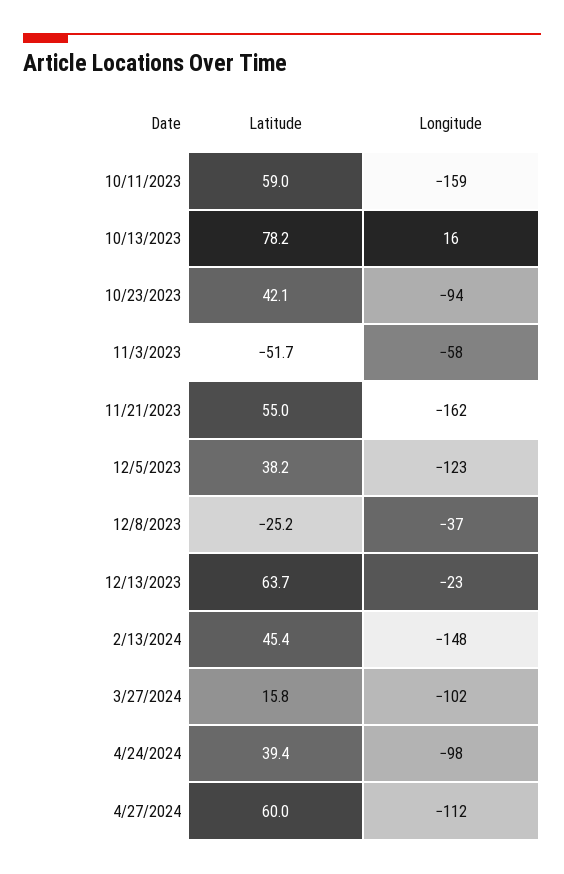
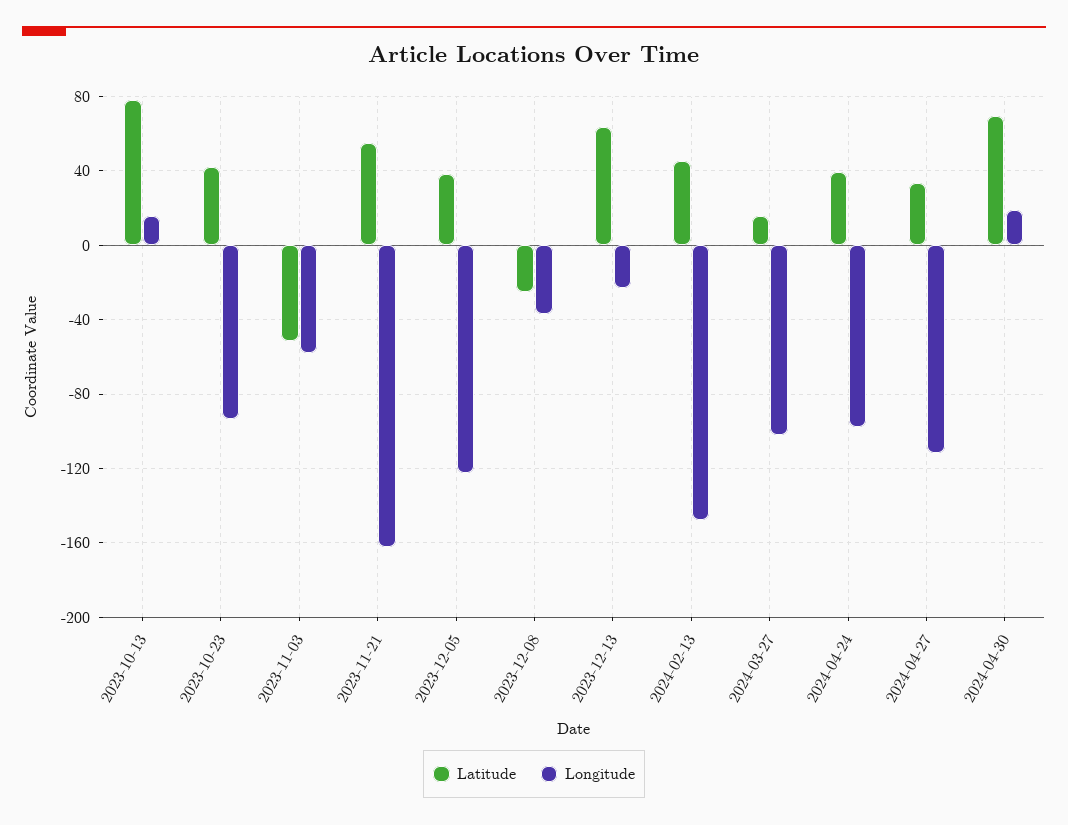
Latitude, 10/11/2023: 59 -> none
Longitude, 10/11/2023: -159 -> none
Latitude, 4/27/2024: 60 -> 35
Latitude, 2024-04-30: none -> 70
Longitude, 2024-04-30: none -> 20

